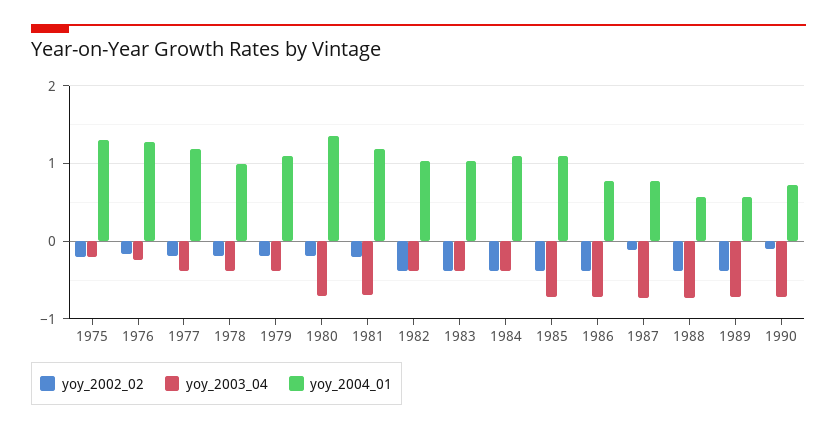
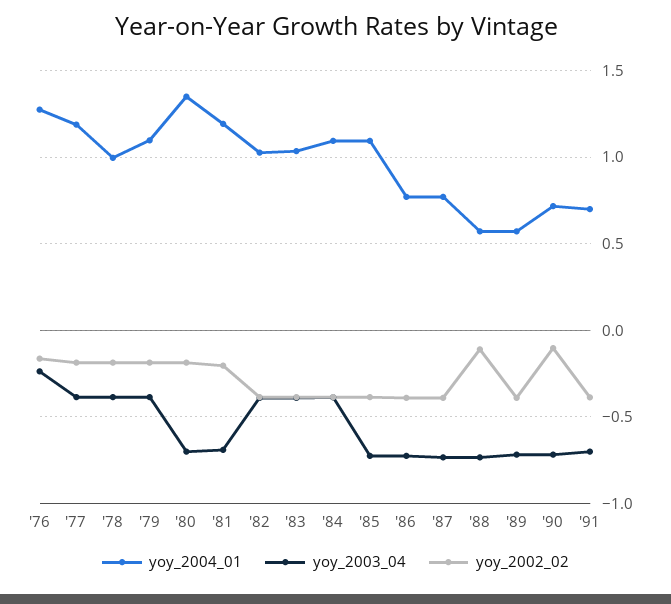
yoy_2002_02, 1975: -0.2 -> none
yoy_2003_04, 1975: -0.2 -> none
yoy_2004_01, 1975: 1.3 -> none
yoy_2002_02, 1987: -0.1 -> -0.4
yoy_2002_02, 1988: -0.4 -> -0.1
yoy_2004_01, '91: none -> 0.7
yoy_2003_04, '91: none -> -0.7
yoy_2002_02, '91: none -> -0.4

